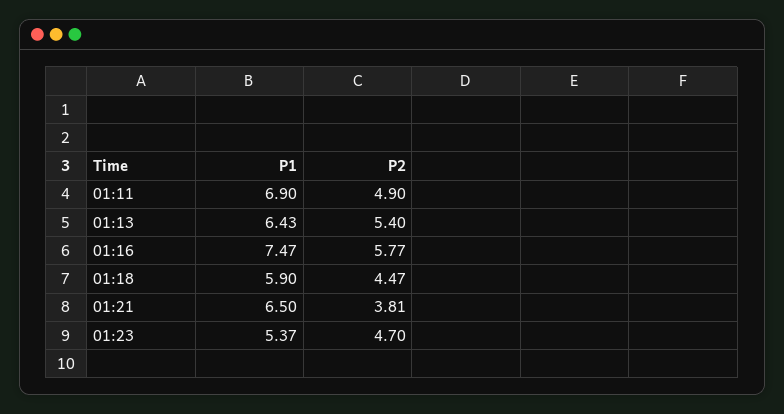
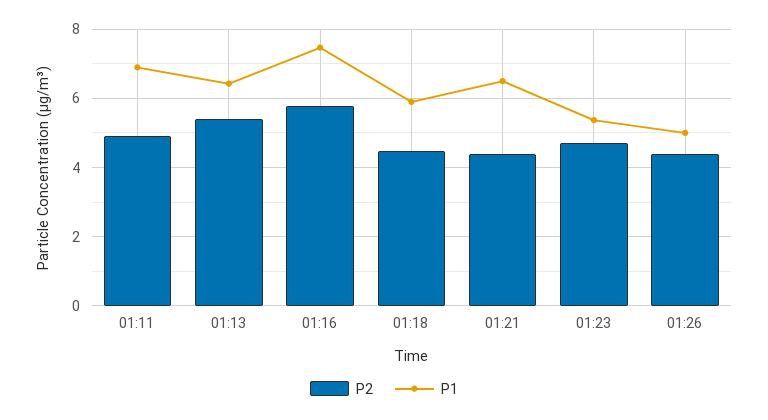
P2, 01:21: 3.81 -> 4.4
P2, 01:26: none -> 4.4
P1, 01:26: none -> 5

